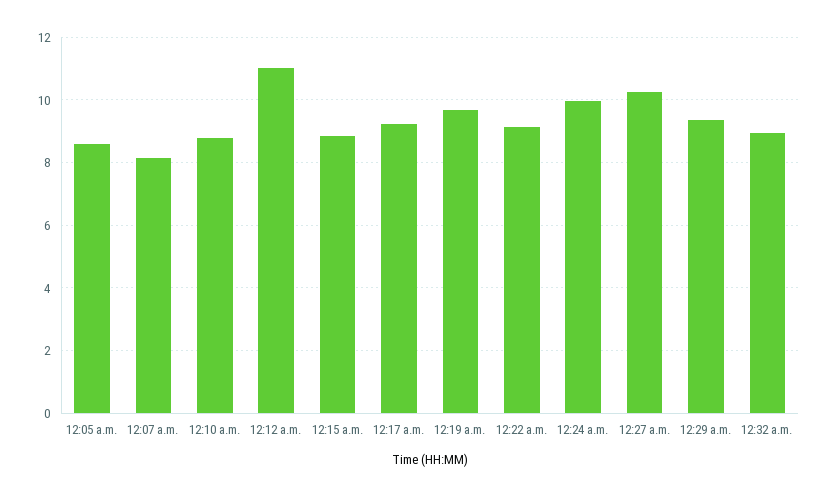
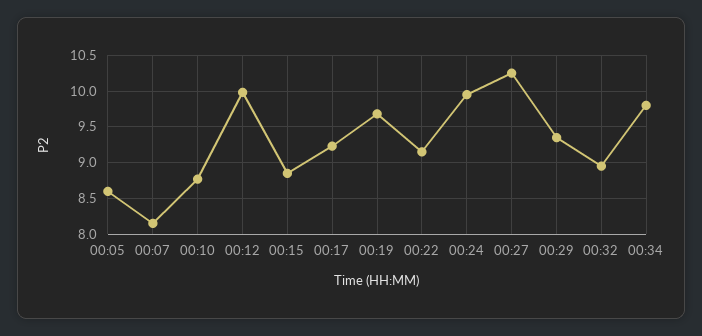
12:12 a.m.: 11 -> 10
00:34: none -> 9.8

